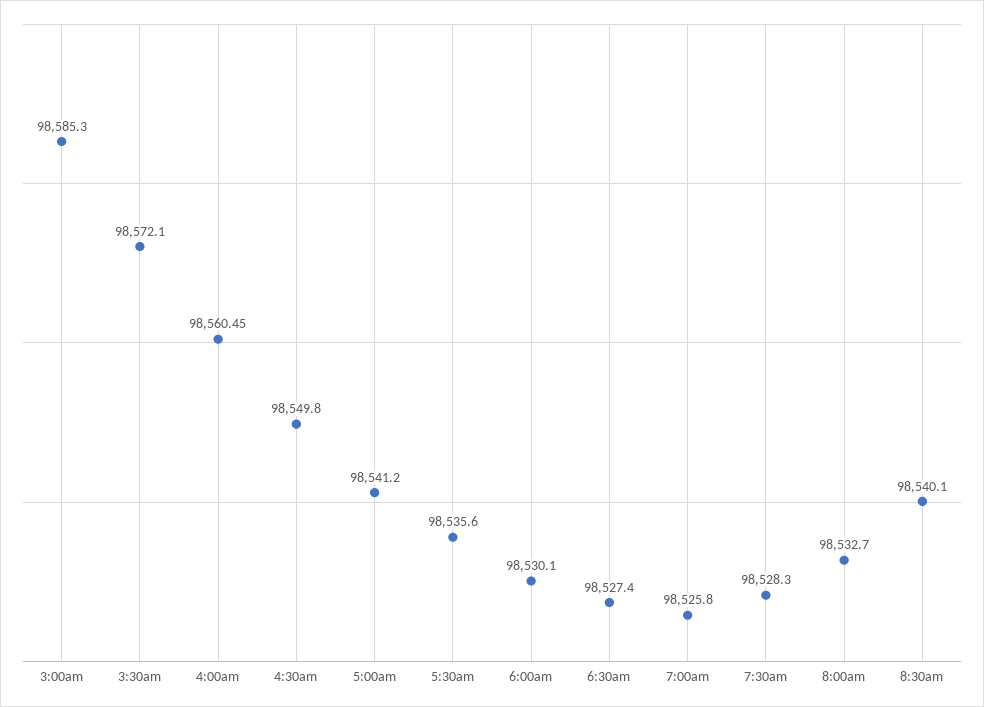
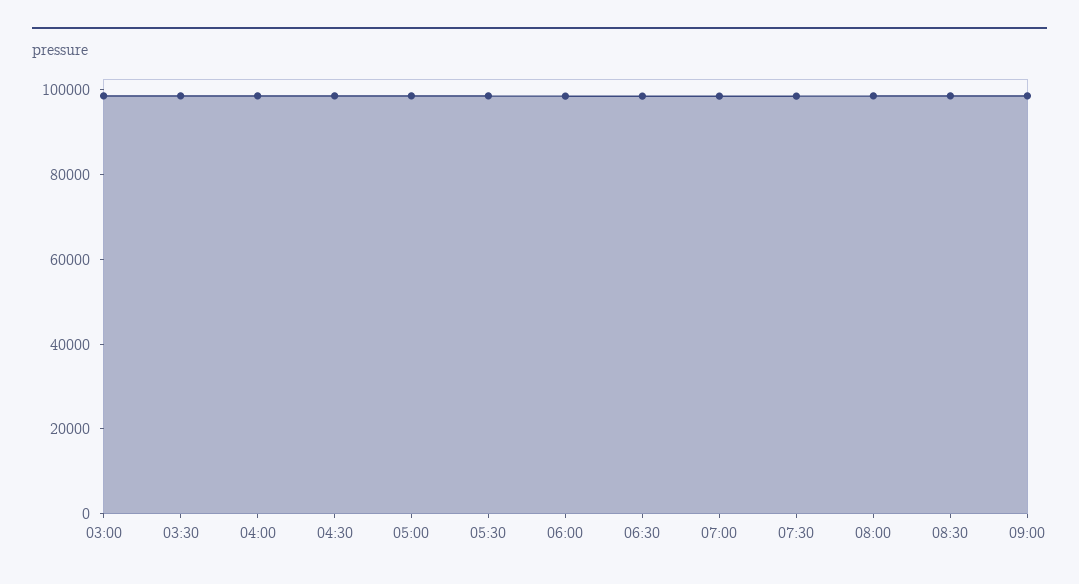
09:00: none -> 100000

